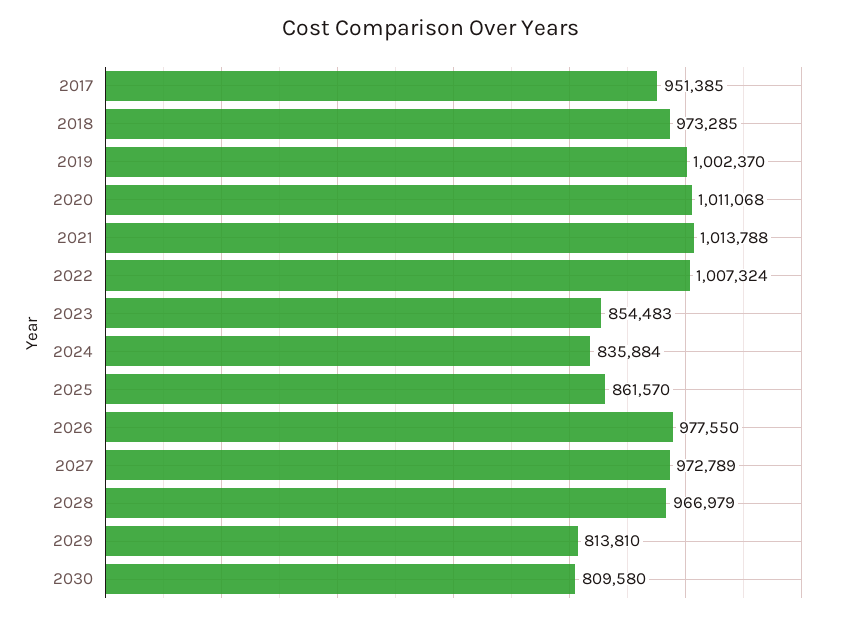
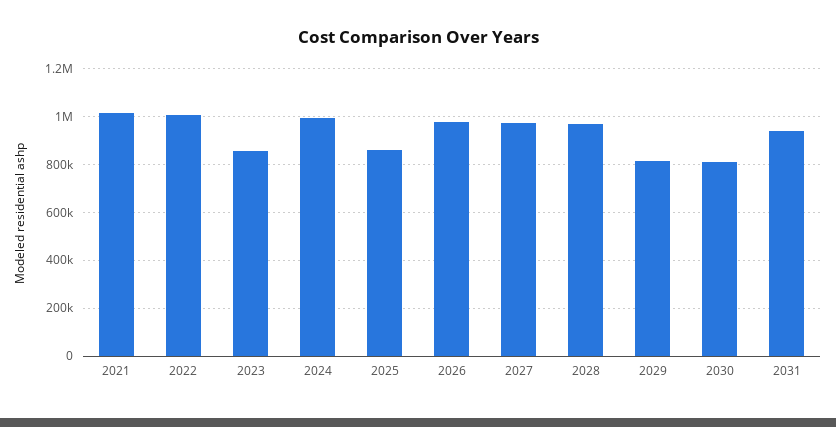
2017: 951385 -> none
2018: 973285 -> none
2019: 1002370 -> none
2020: 1011068 -> none
2024: 835884 -> 1000000
2031: none -> 950000

